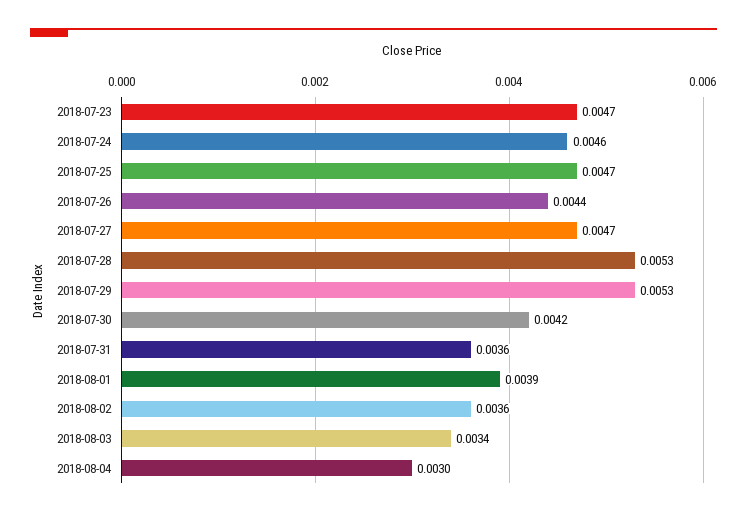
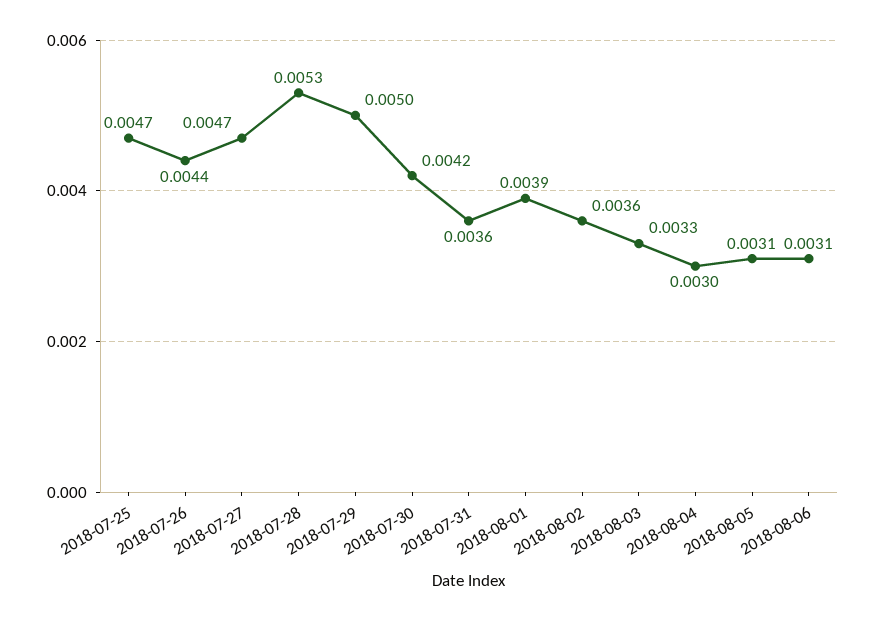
2018-07-23: 0.0047 -> none
2018-07-24: 0.0046 -> none
2018-07-29: 0.0053 -> 0.005
2018-08-03: 0.0034 -> 0.0033
2018-08-05: none -> 0.0031
2018-08-06: none -> 0.0031

